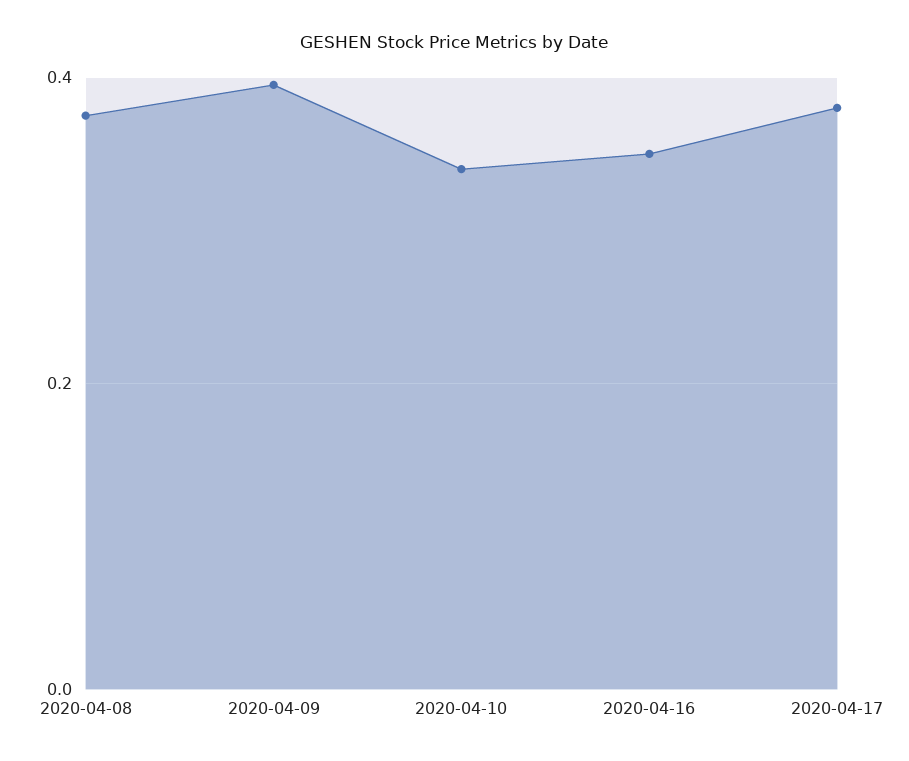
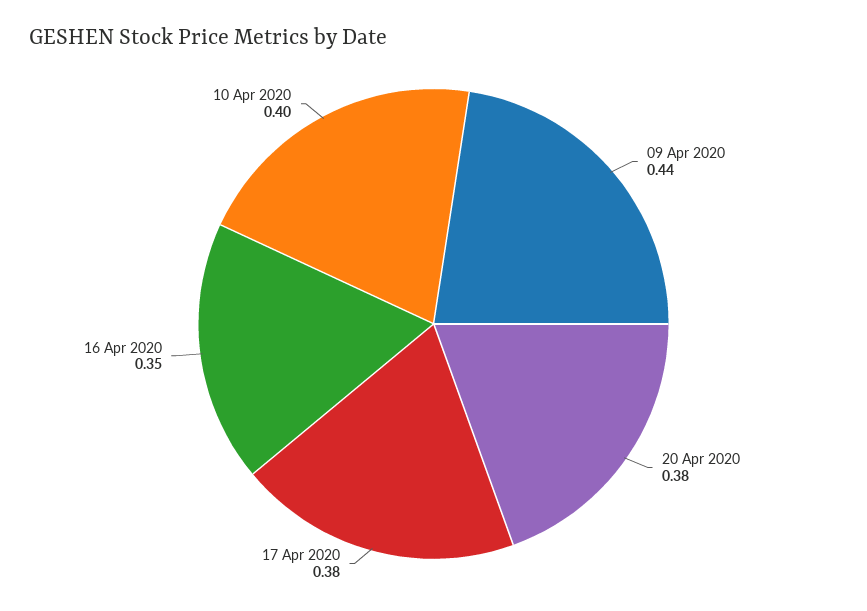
2020-04-08: 0.38 -> none
2020-04-09: 0.4 -> 0.44
2020-04-10: 0.34 -> 0.4
20 Apr 2020: none -> 0.38

